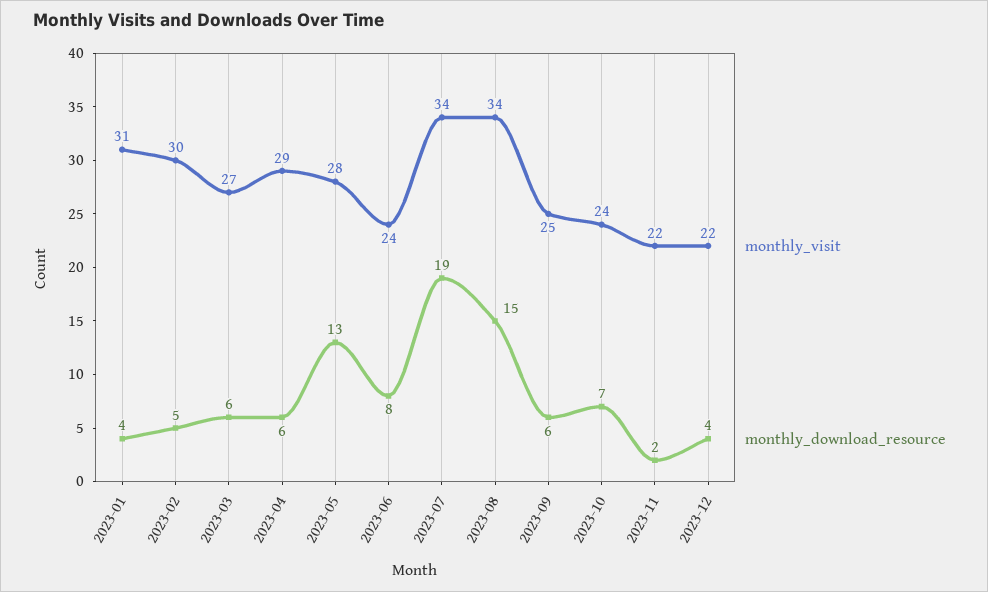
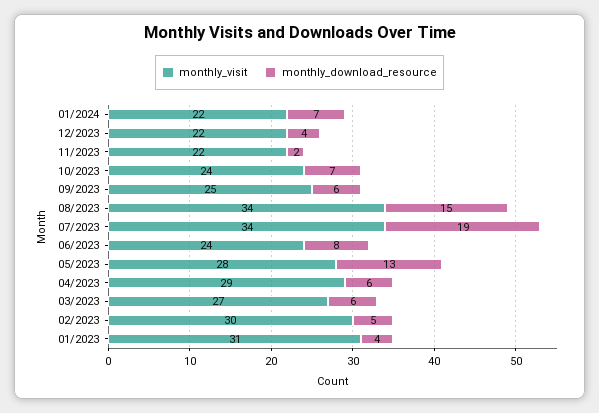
monthly_visit, 01/2024: none -> 22
monthly_download_resource, 01/2024: none -> 7

